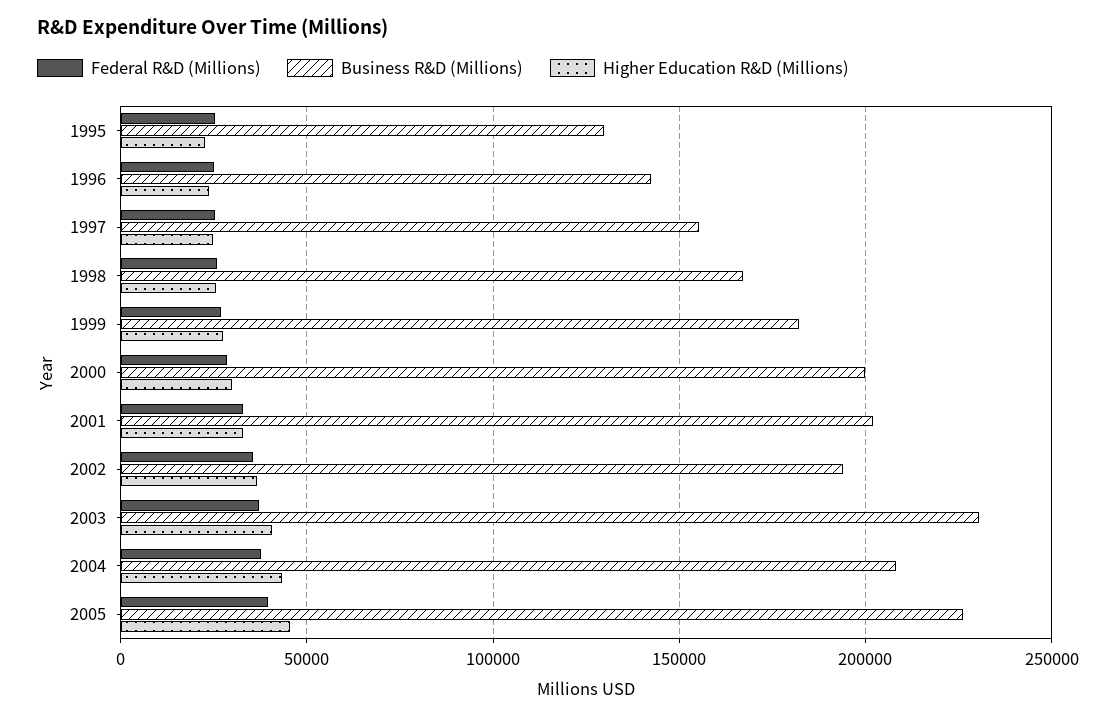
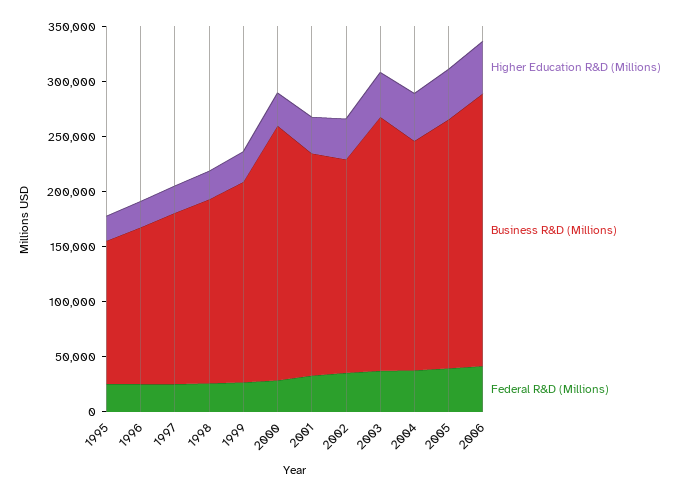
Business R&D (Millions), 2000: 200000 -> 230000
Higher Education R&D (Millions), 2006: none -> 50000
Business R&D (Millions), 2006: none -> 250000
Federal R&D (Millions), 2006: none -> 40000

